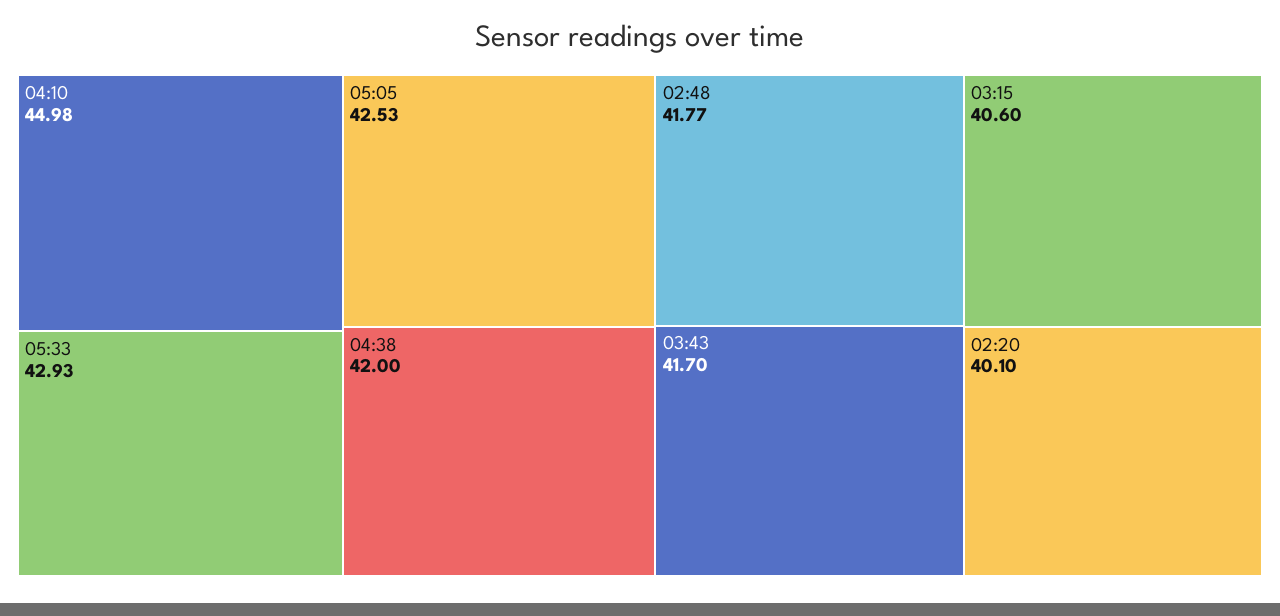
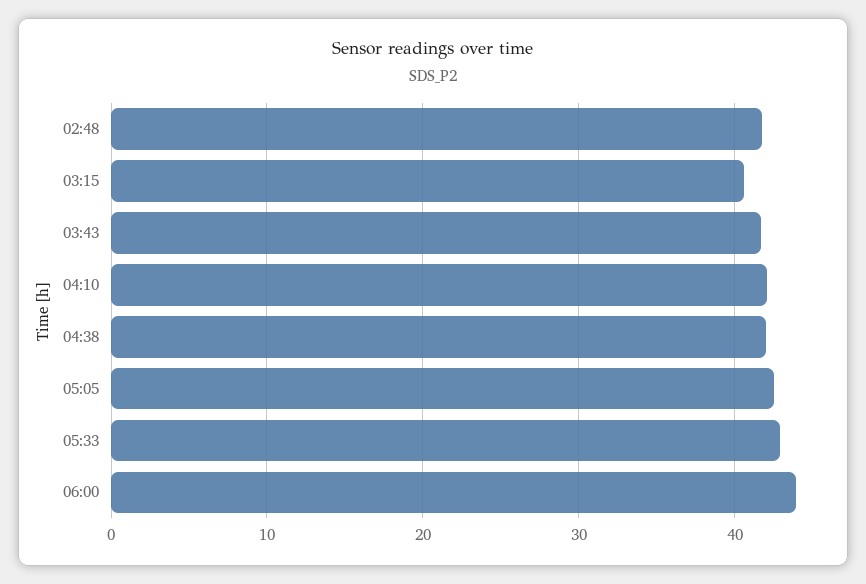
04:10: 44.98 -> 42
02:20: 40.1 -> none
06:00: none -> 44

